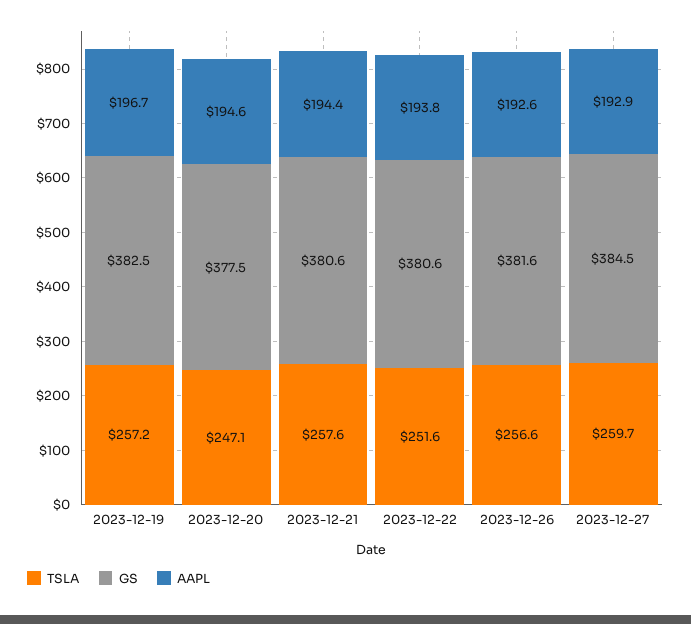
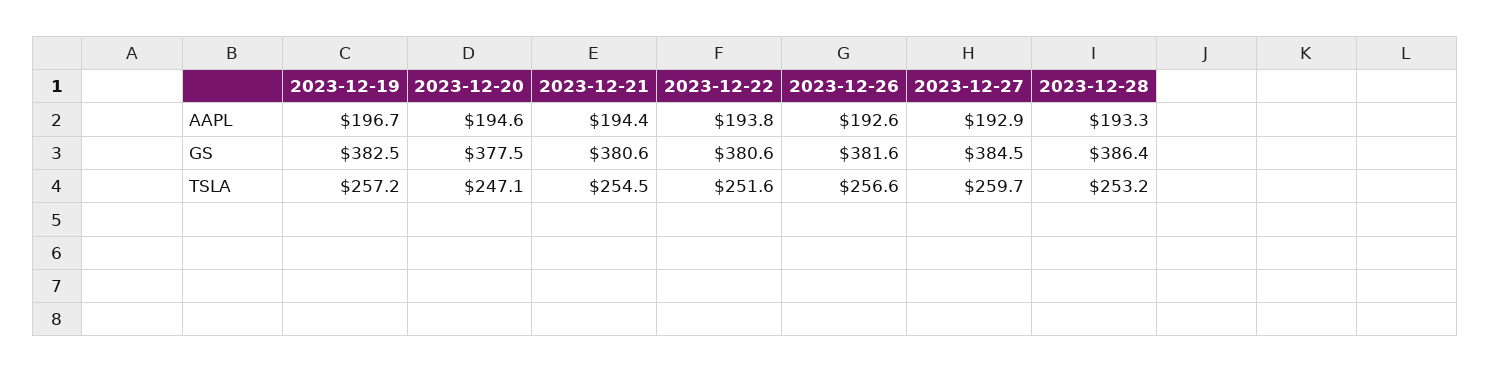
TSLA, 2023-12-21: 257.6 -> 254.5
AAPL, 2023-12-28: none -> 193.3
GS, 2023-12-28: none -> 386.4
TSLA, 2023-12-28: none -> 253.2

